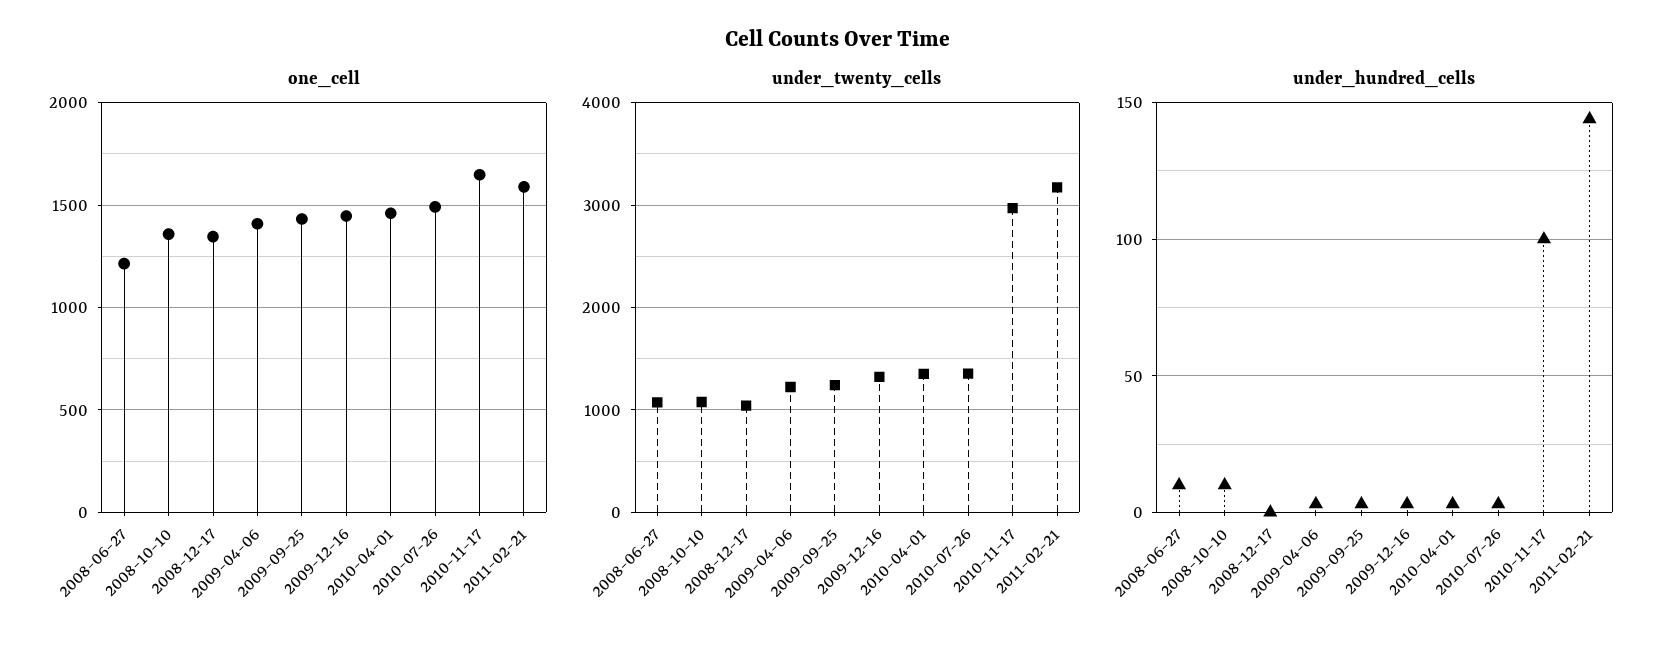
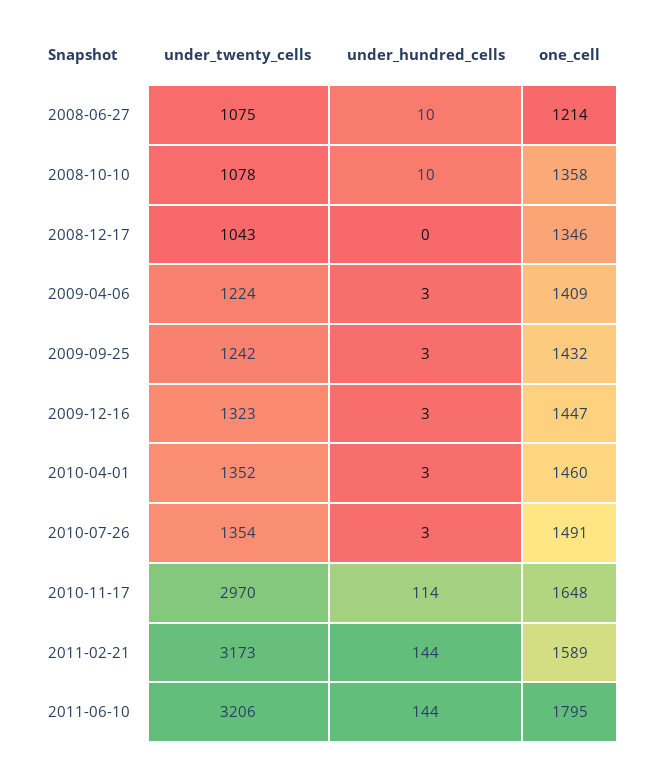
under_hundred_cells, 2010-11-17: 100 -> 114
under_twenty_cells, 2011-06-10: none -> 3206
under_hundred_cells, 2011-06-10: none -> 144
one_cell, 2011-06-10: none -> 1795

